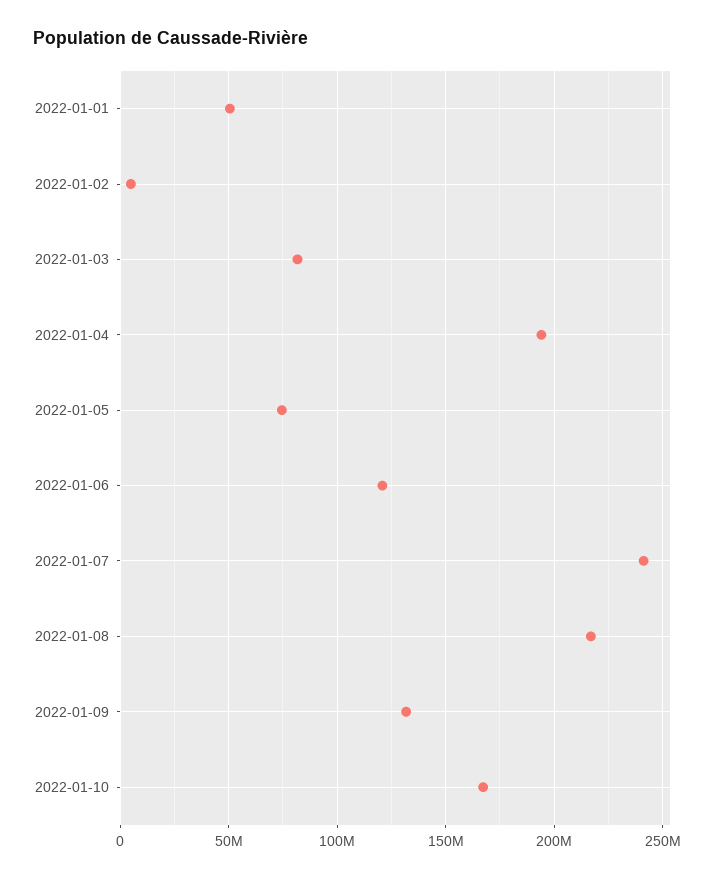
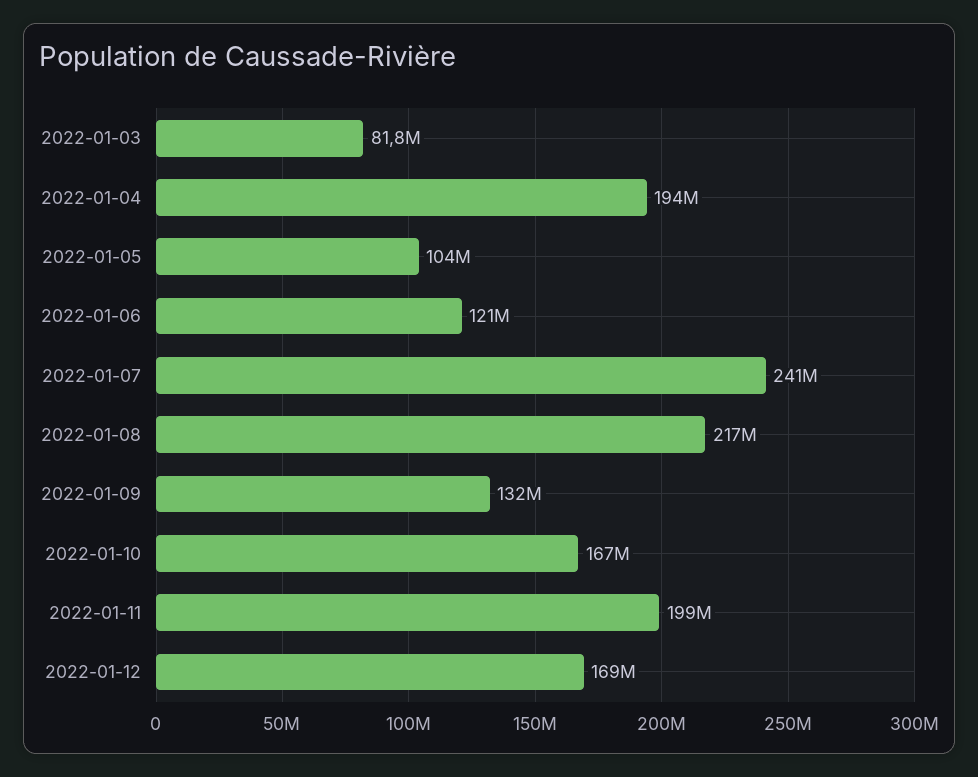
2022-01-01: 50000000 -> none
2022-01-02: 5000000 -> none
2022-01-05: 75000000 -> 104000000
2022-01-11: none -> 199000000
2022-01-12: none -> 169000000

